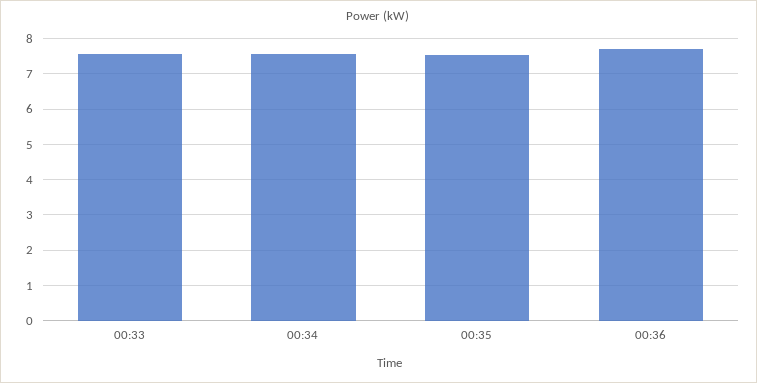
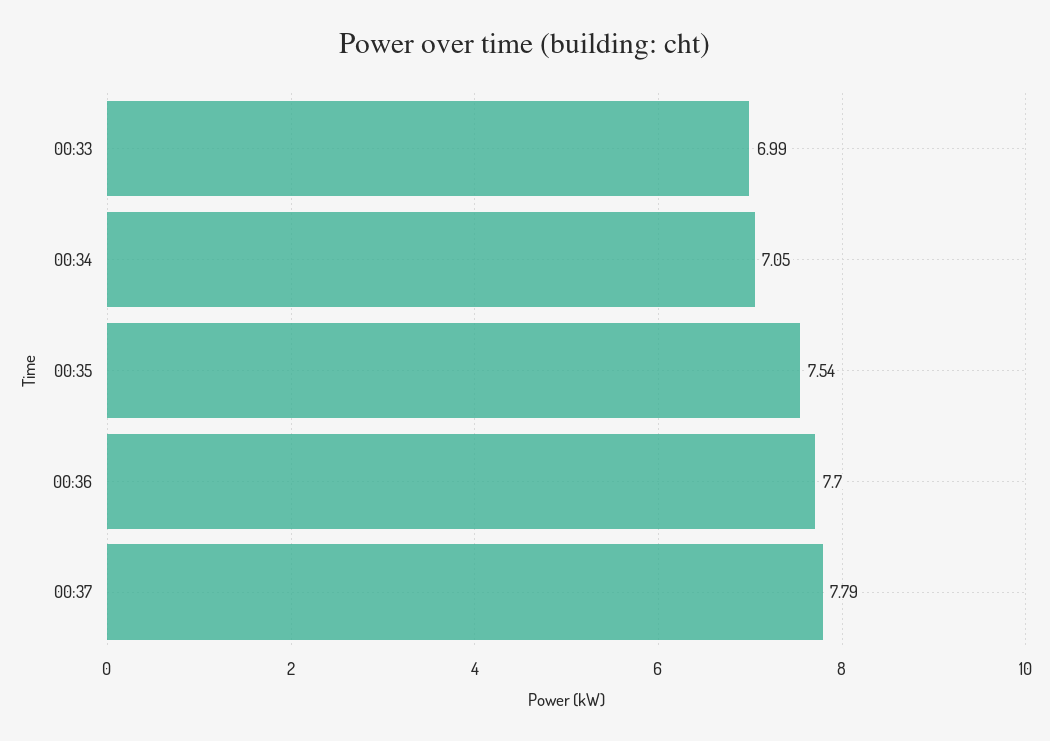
00:33: 7.6 -> 6.99
00:34: 7.6 -> 7.05
00:37: none -> 7.79

